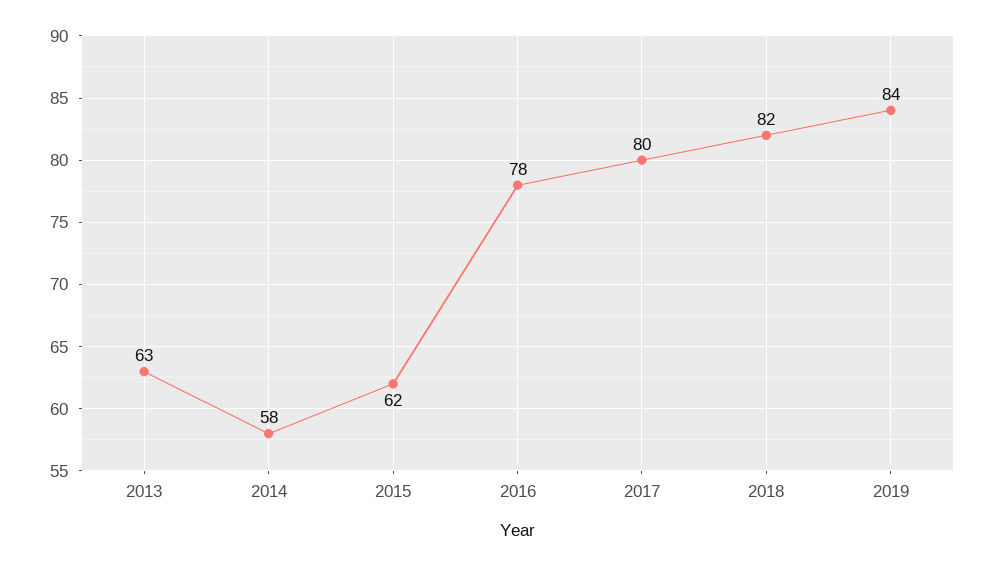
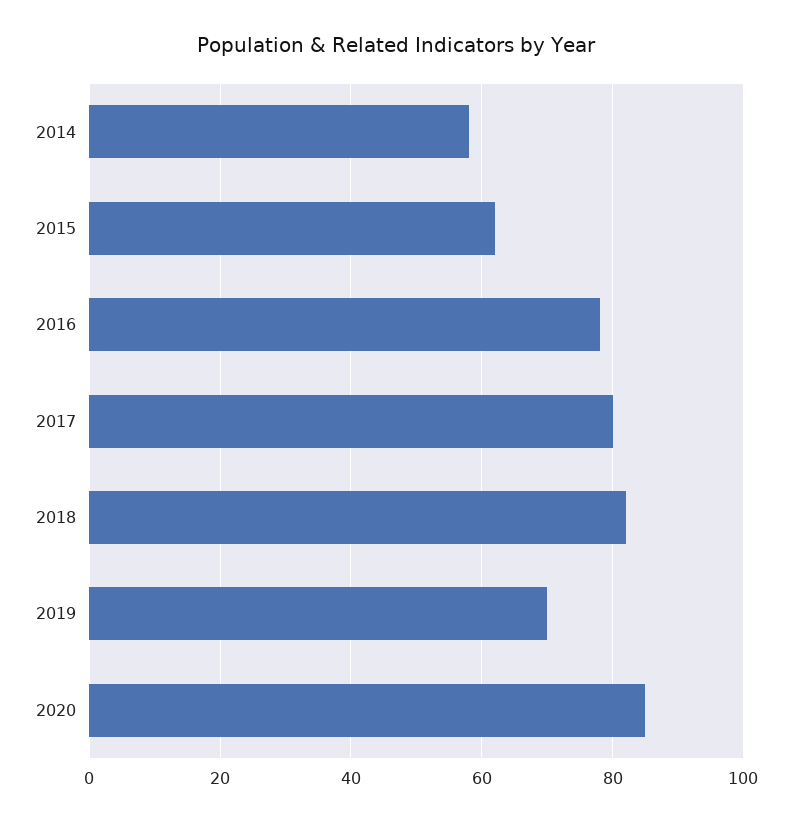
2013: 63 -> none
2019: 84 -> 70
2020: none -> 85

